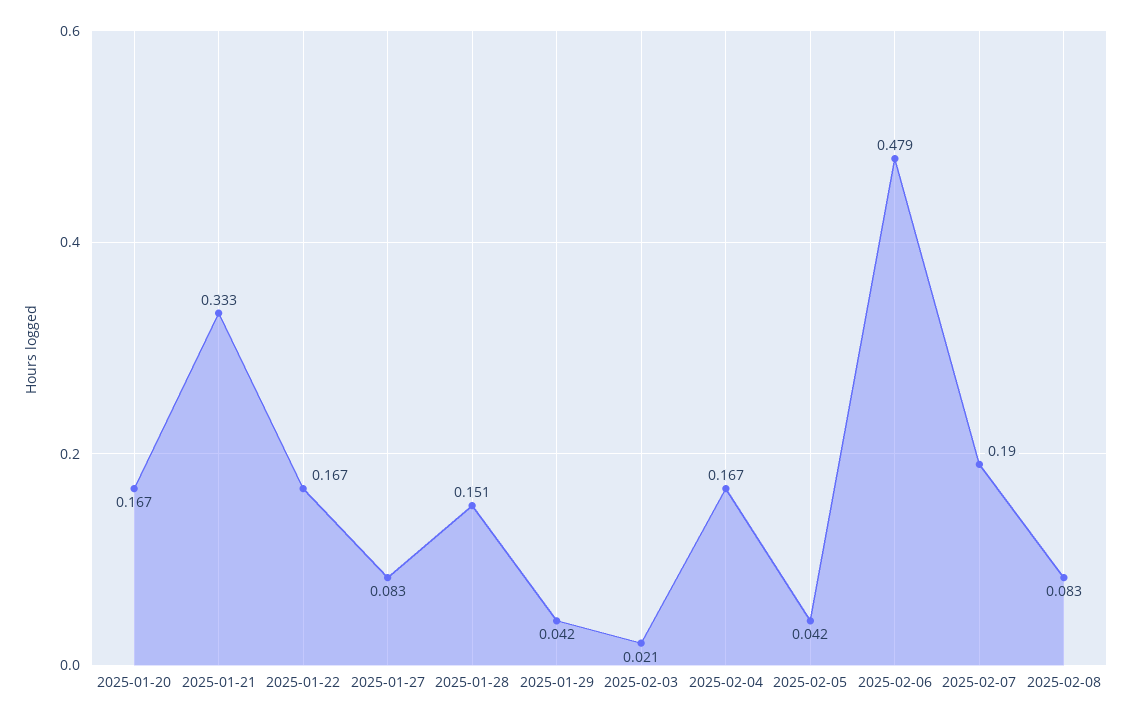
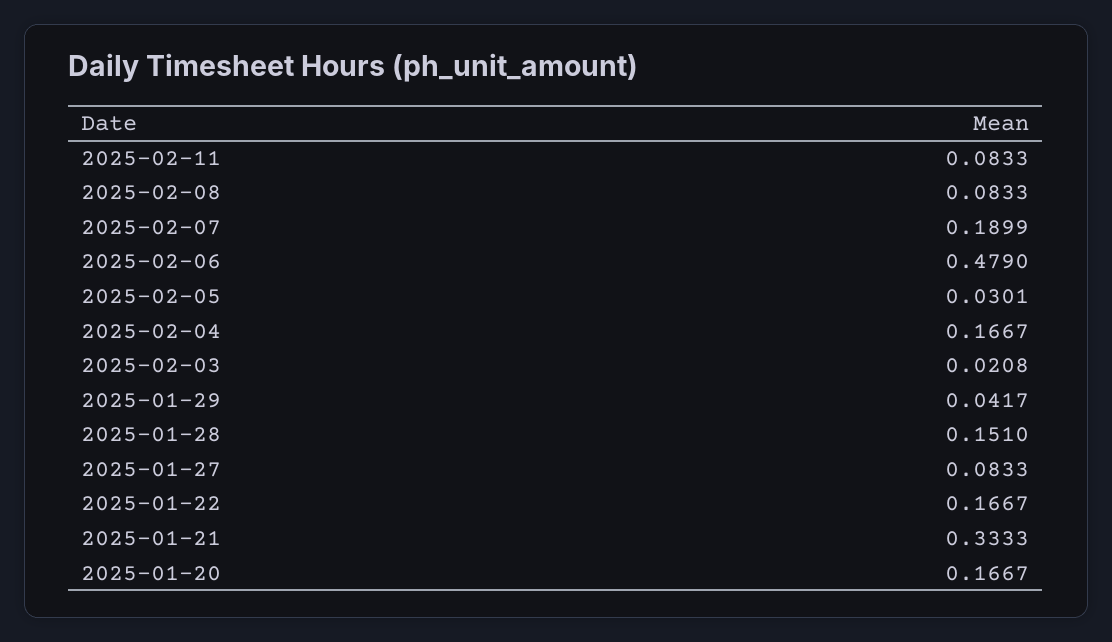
2025-02-05: 0.042 -> 0.0301
2025-02-11: none -> 0.0833

